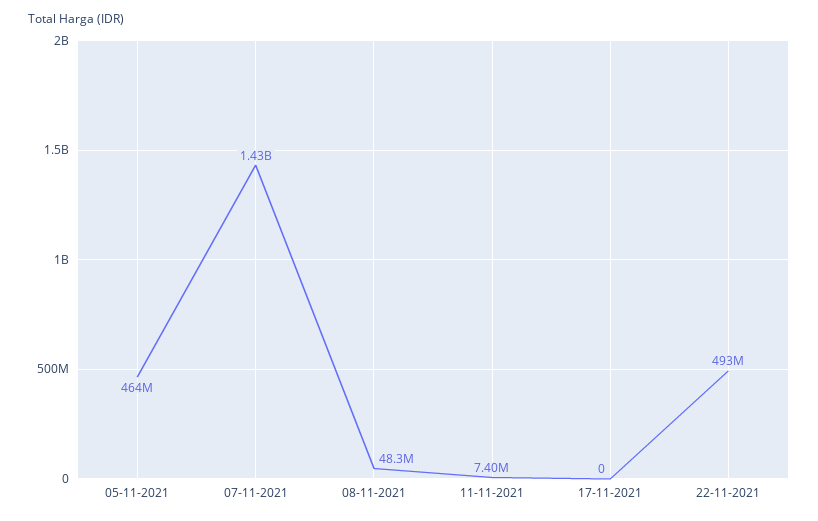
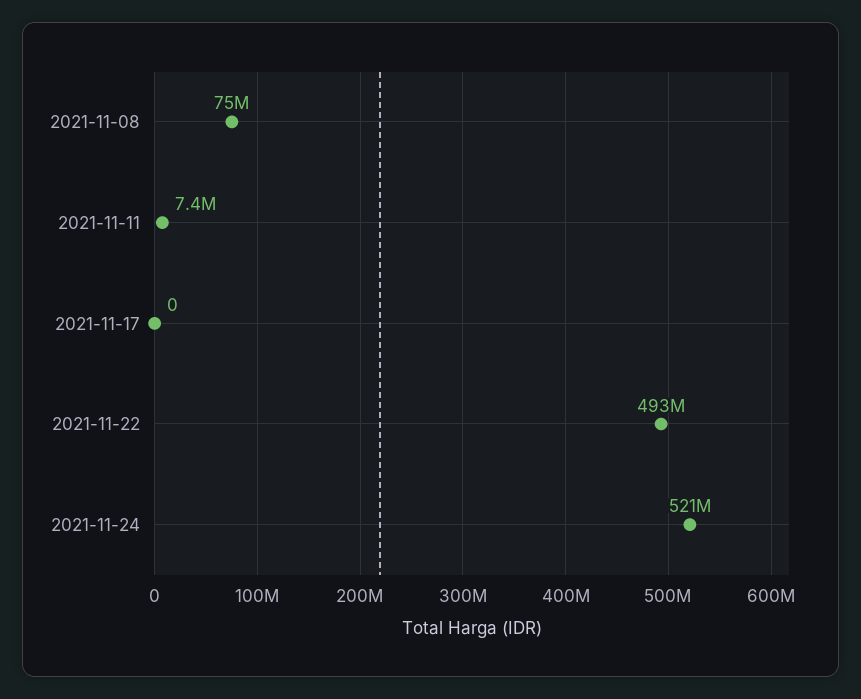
05-11-2021: 464000000 -> none
07-11-2021: 1430000000 -> none
08-11-2021: 48300000 -> 75000000
2021-11-24: none -> 521000000

